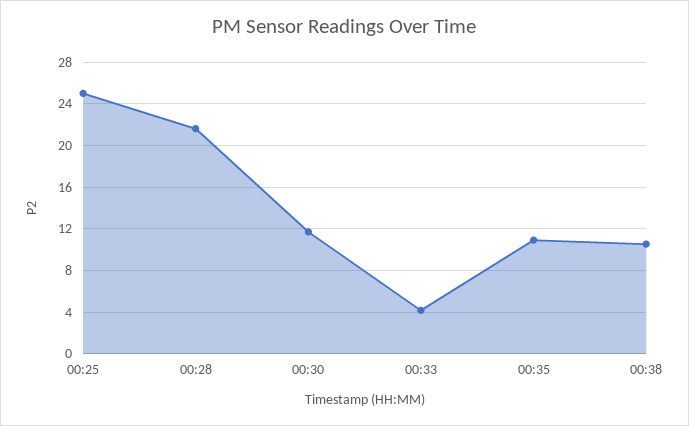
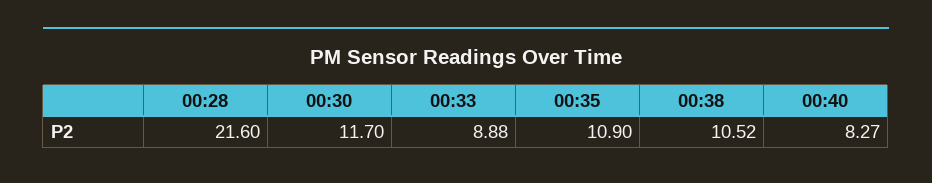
00:25: 25 -> none
00:33: 4 -> 8.88
00:40: none -> 8.27

